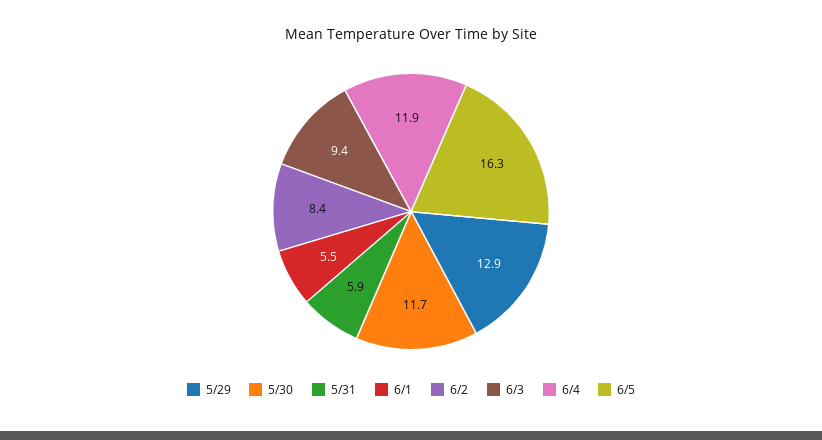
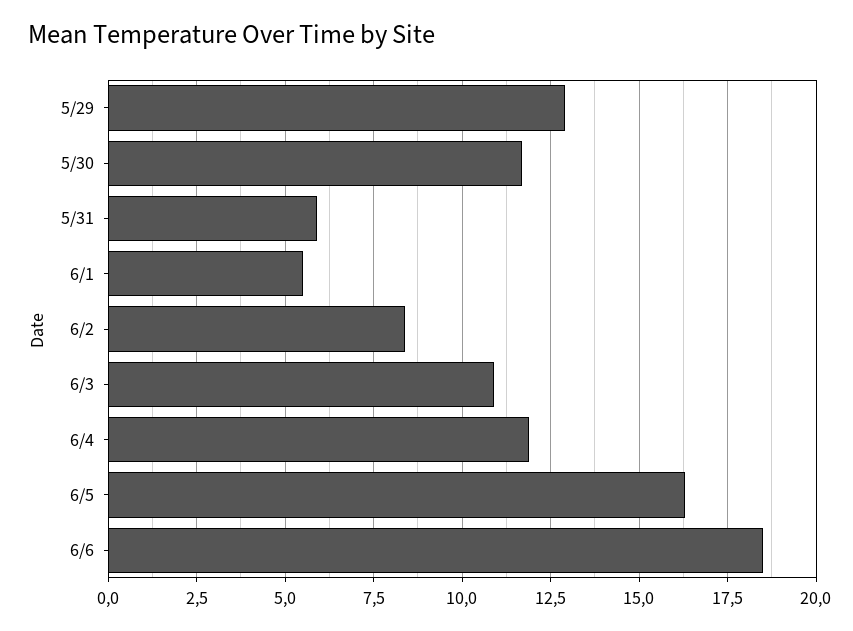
6/3: 9.4 -> 11
6/6: none -> 18.5

